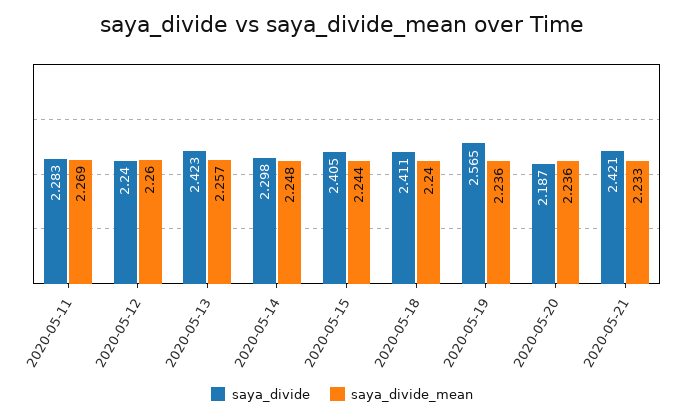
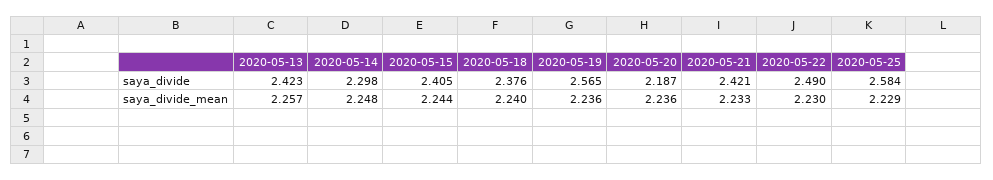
saya_divide, 2020-05-11: 2.283 -> none
saya_divide_mean, 2020-05-11: 2.269 -> none
saya_divide, 2020-05-12: 2.24 -> none
saya_divide_mean, 2020-05-12: 2.26 -> none
saya_divide, 2020-05-18: 2.411 -> 2.376
saya_divide, 2020-05-22: none -> 2.49
saya_divide, 2020-05-25: none -> 2.584
saya_divide_mean, 2020-05-22: none -> 2.23
saya_divide_mean, 2020-05-25: none -> 2.229

